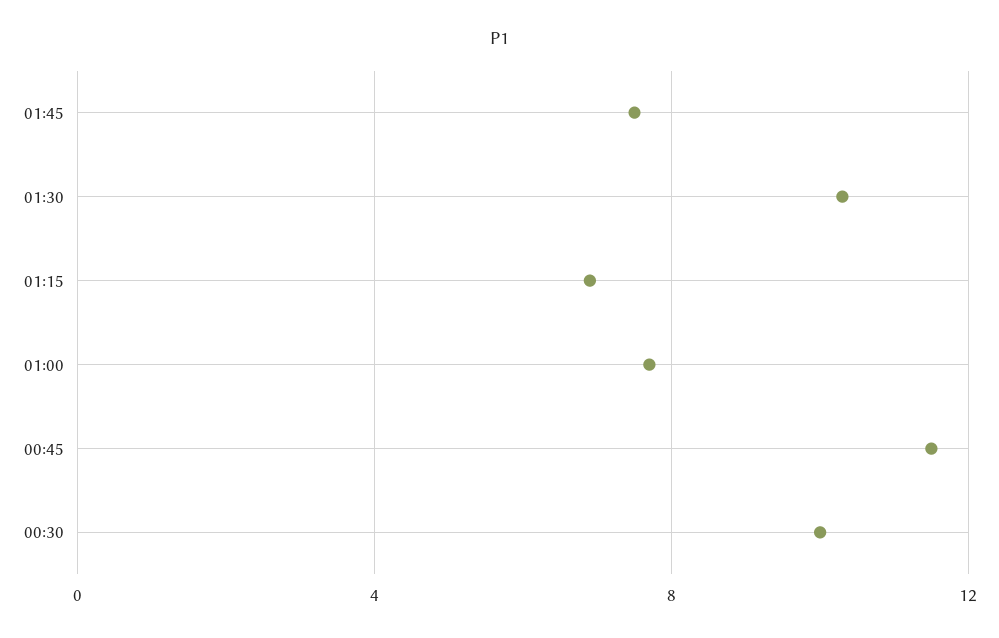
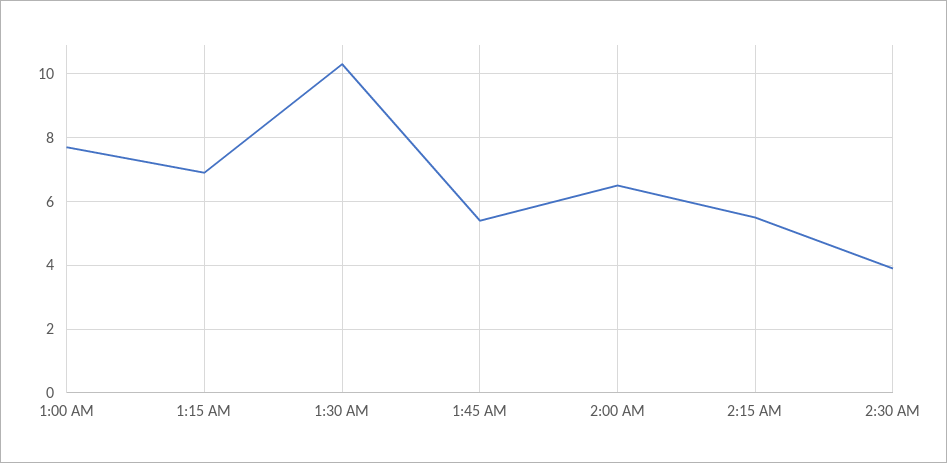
01:45: 7.5 -> 5.5
00:45: 11.5 -> none
00:30: 10 -> none
2:00 AM: none -> 6.5
2:15 AM: none -> 5.5
2:30 AM: none -> 4

